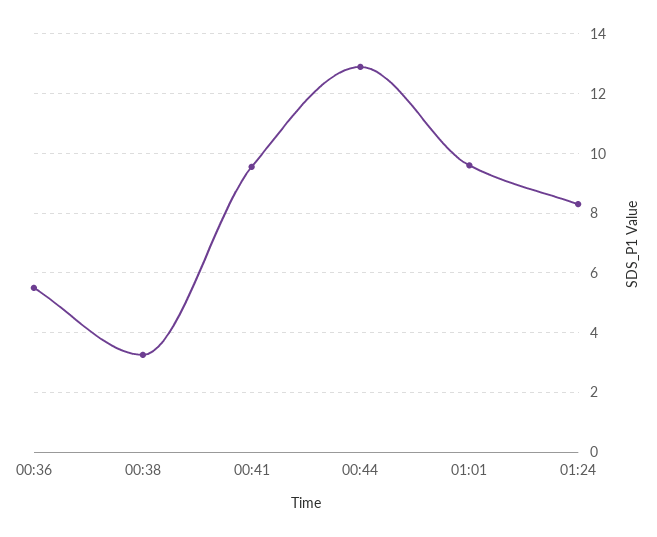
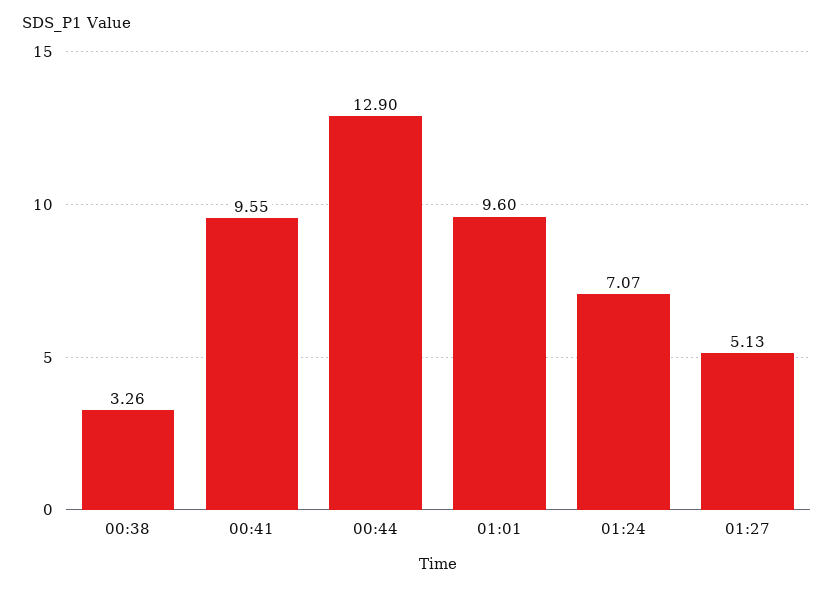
00:36: 5.5 -> none
01:24: 8.25 -> 7.07
01:27: none -> 5.13

